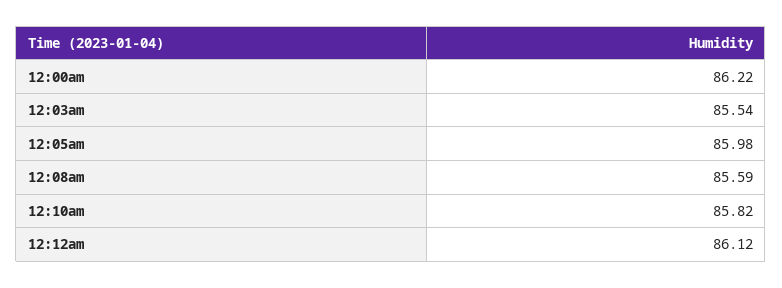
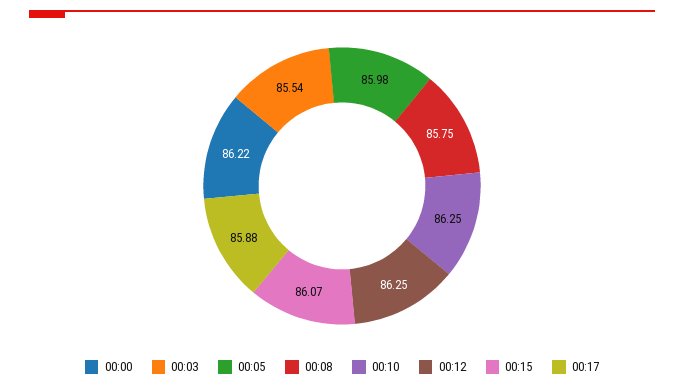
12:08am: 85.59 -> 85.75
12:10am: 85.82 -> 86.25
12:12am: 86.12 -> 86.25
00:15: none -> 86.07
00:17: none -> 85.88

